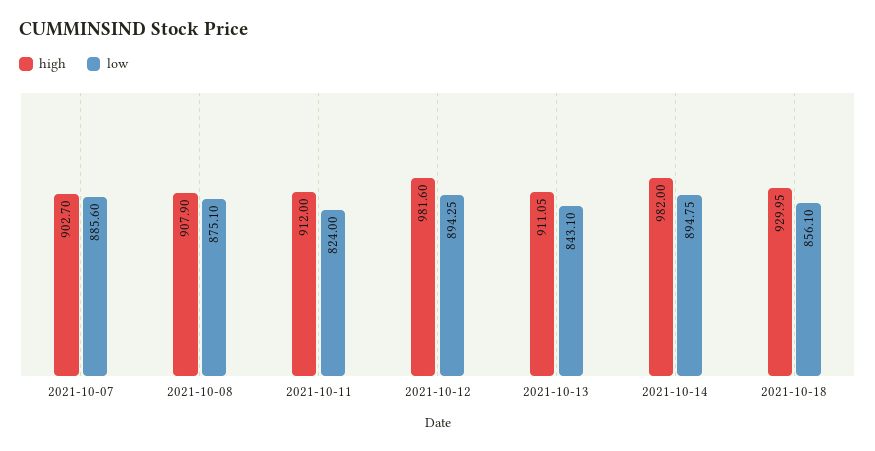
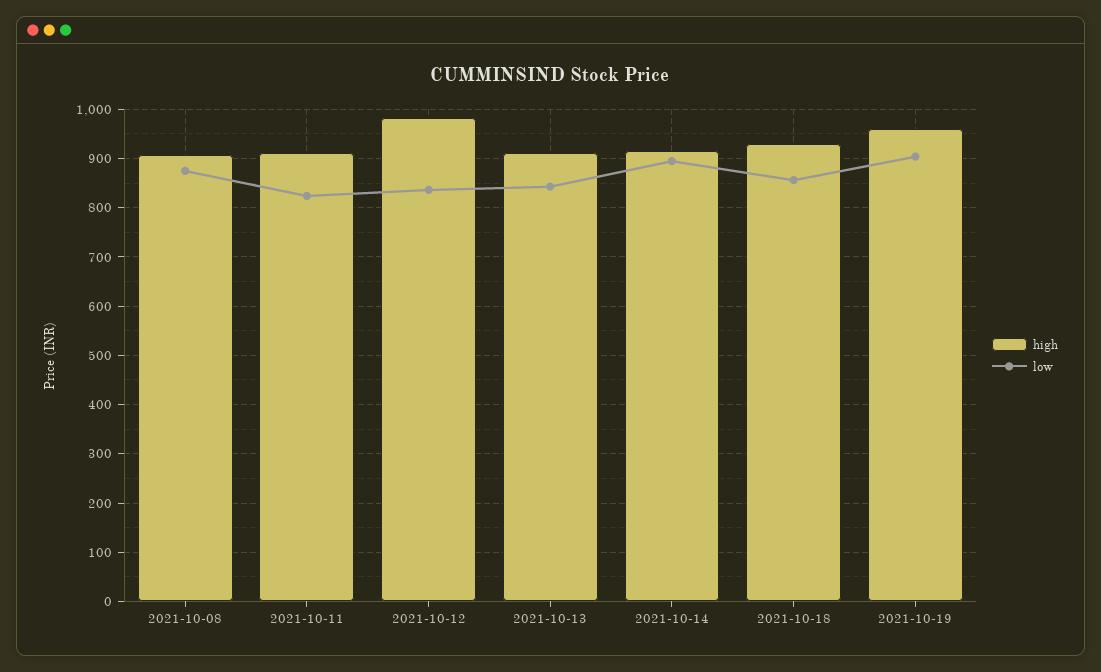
high, 2021-10-07: 902.7 -> none
low, 2021-10-07: 885.6 -> none
low, 2021-10-12: 894.25 -> 840
high, 2021-10-14: 982 -> 920
high, 2021-10-19: none -> 960
low, 2021-10-19: none -> 900

